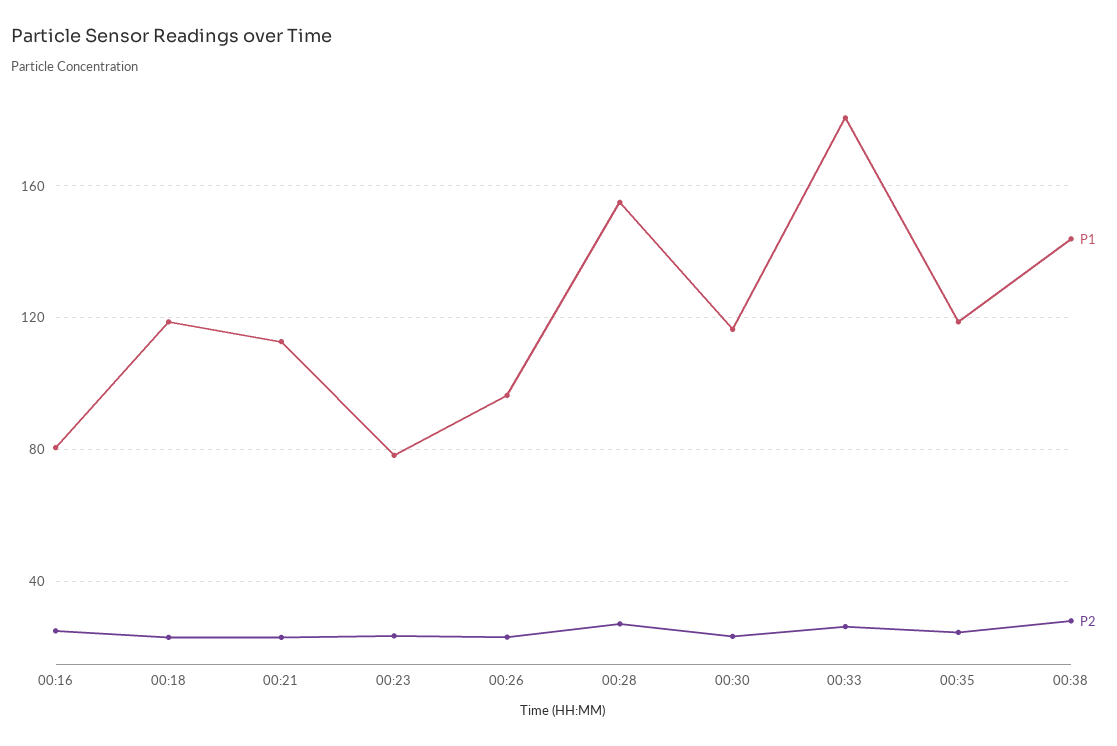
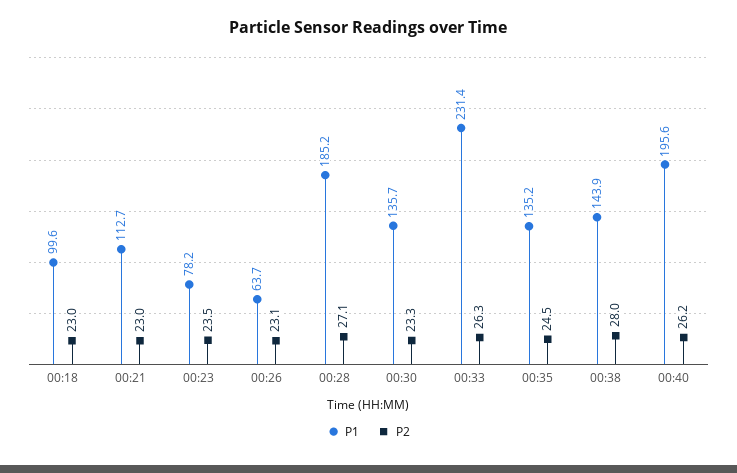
P1, 00:16: 80 -> none
P2, 00:16: 25 -> none
P1, 00:18: 120 -> 99.6
P1, 00:26: 95 -> 63.7
P1, 00:28: 155 -> 185.2
P1, 00:30: 115 -> 135.7
P1, 00:33: 180 -> 231.4
P1, 00:35: 120 -> 135.2
P1, 00:40: none -> 195.6
P2, 00:40: none -> 26.2

